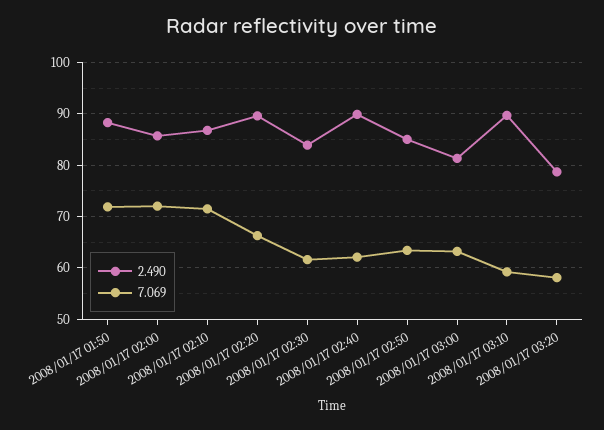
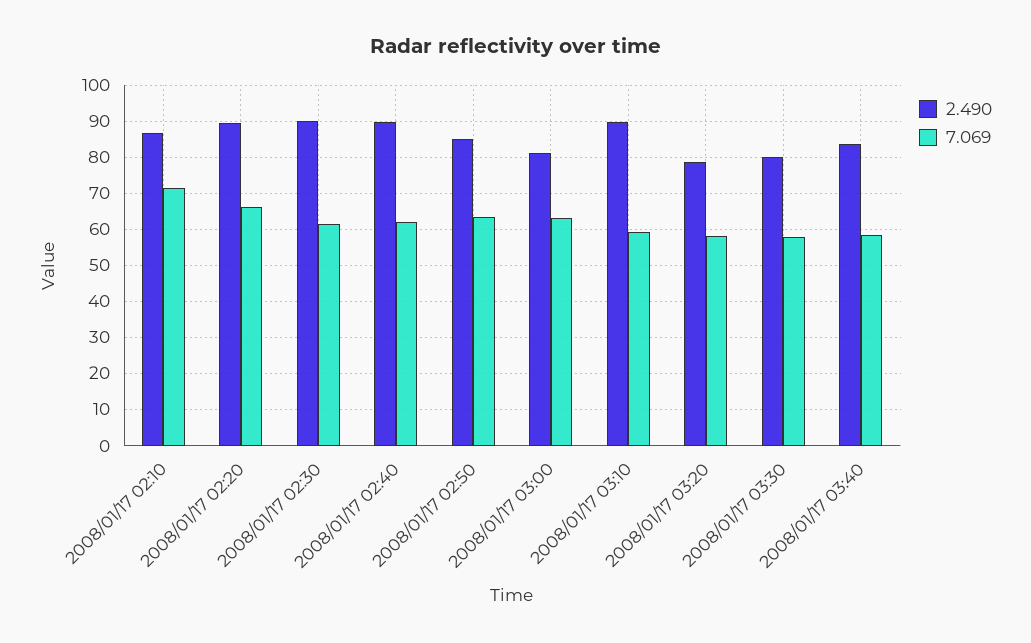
2.490, 2008/01/17 01:50: 88 -> none
7.069, 2008/01/17 01:50: 72 -> none
2.490, 2008/01/17 02:00: 86 -> none
7.069, 2008/01/17 02:00: 72 -> none
2.490, 2008/01/17 02:30: 84 -> 90
2.490, 2008/01/17 03:30: none -> 80
7.069, 2008/01/17 03:30: none -> 58
2.490, 2008/01/17 03:40: none -> 84
7.069, 2008/01/17 03:40: none -> 58

